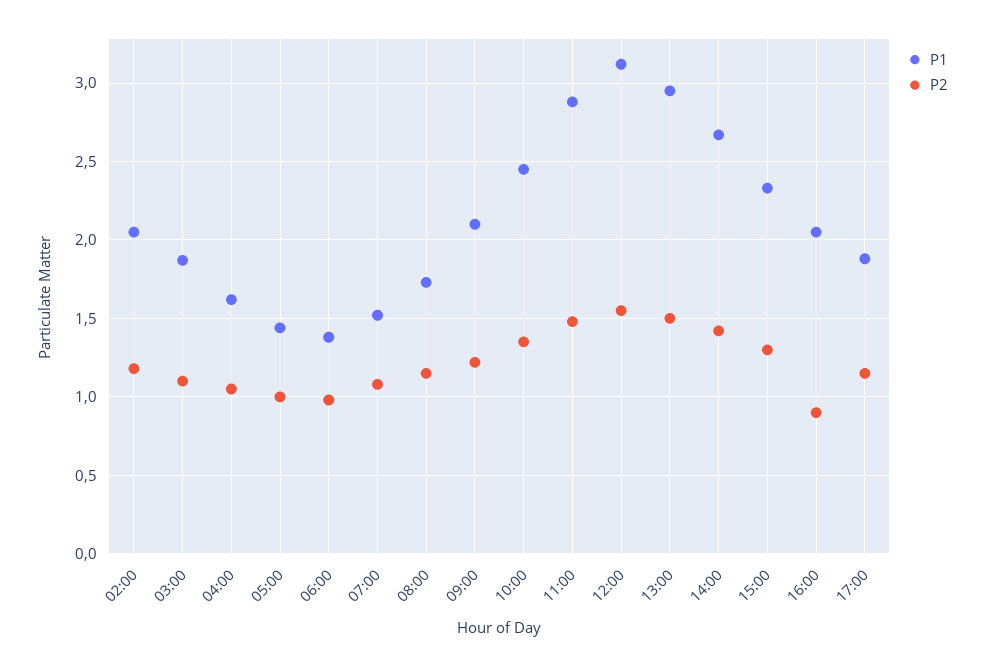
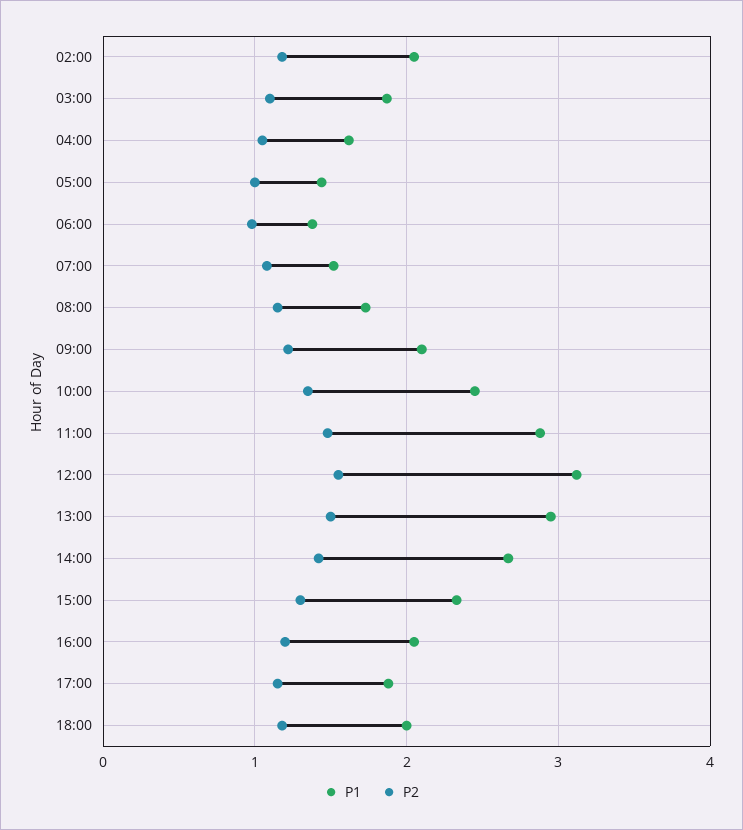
P2, 16:00: 0.9 -> 1.2
P1, 18:00: none -> 2
P2, 18:00: none -> 1.2

